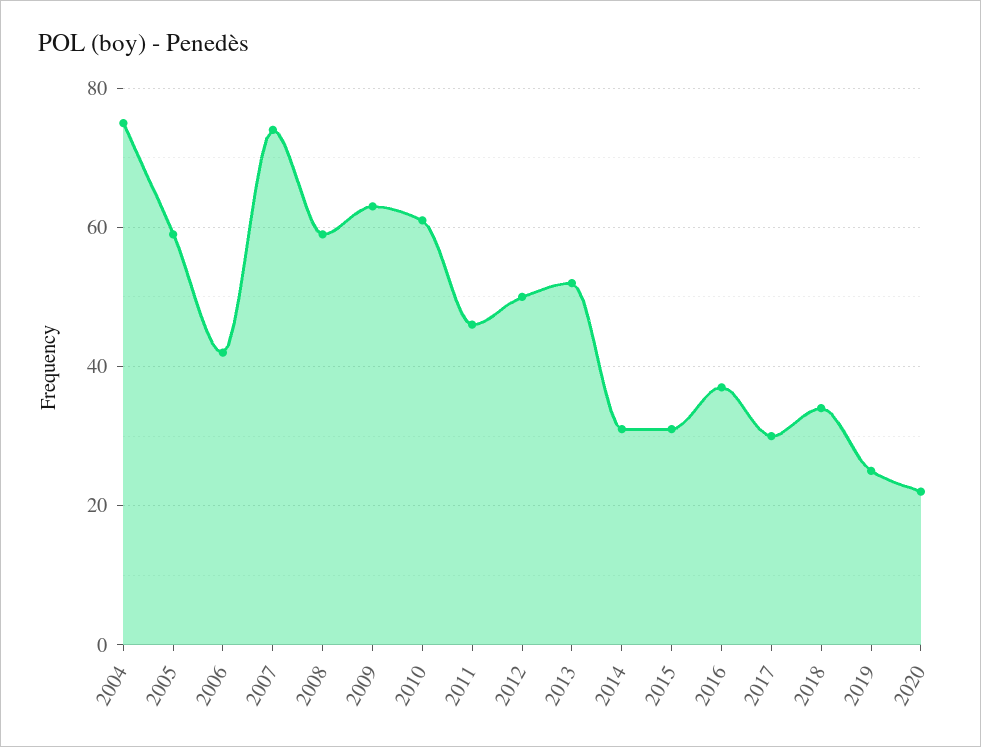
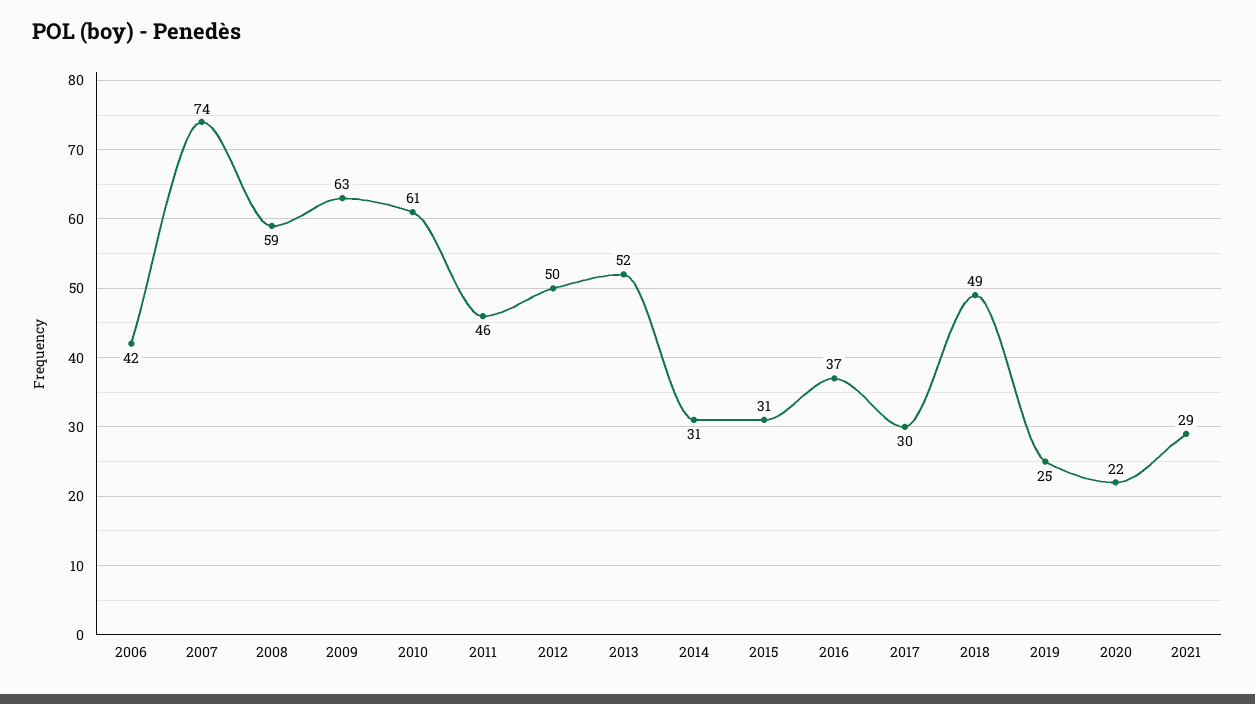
2004: 75 -> none
2005: 60 -> none
2018: 35 -> 49
2021: none -> 29

